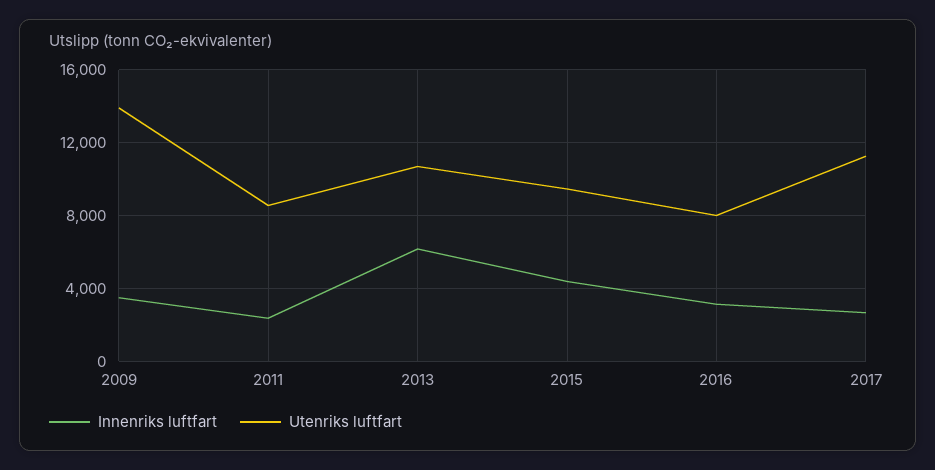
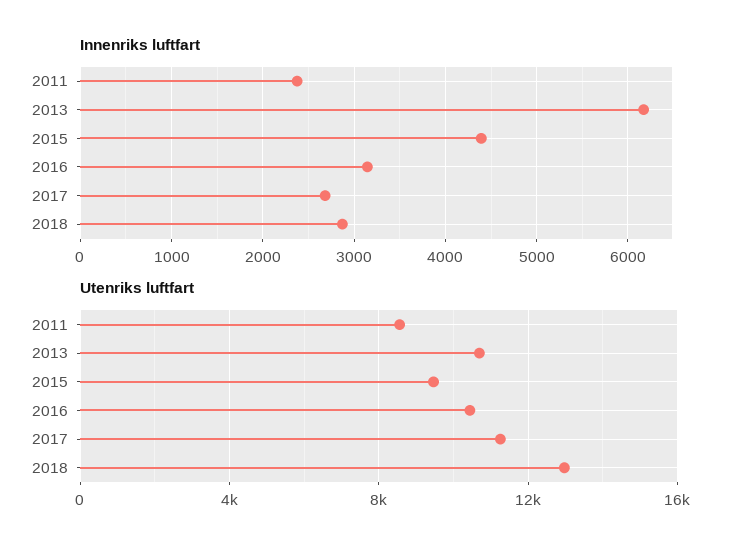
Innenriks luftfart, 2009: 3500 -> none
Utenriks luftfart, 2009: 14000 -> none
Utenriks luftfart, 2016: 8000 -> 10500
Innenriks luftfart, 2018: none -> 2900
Utenriks luftfart, 2018: none -> 13000

